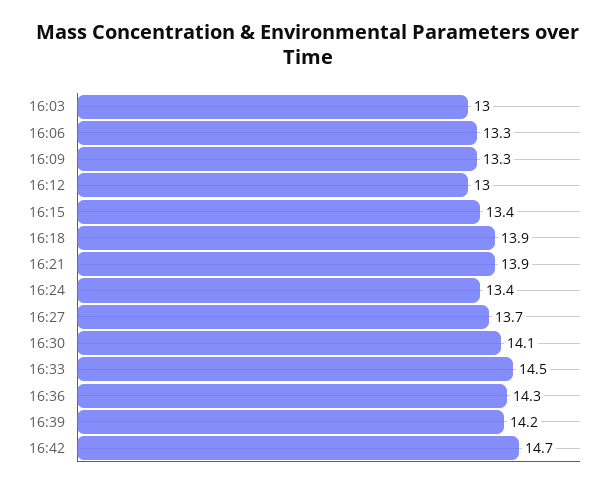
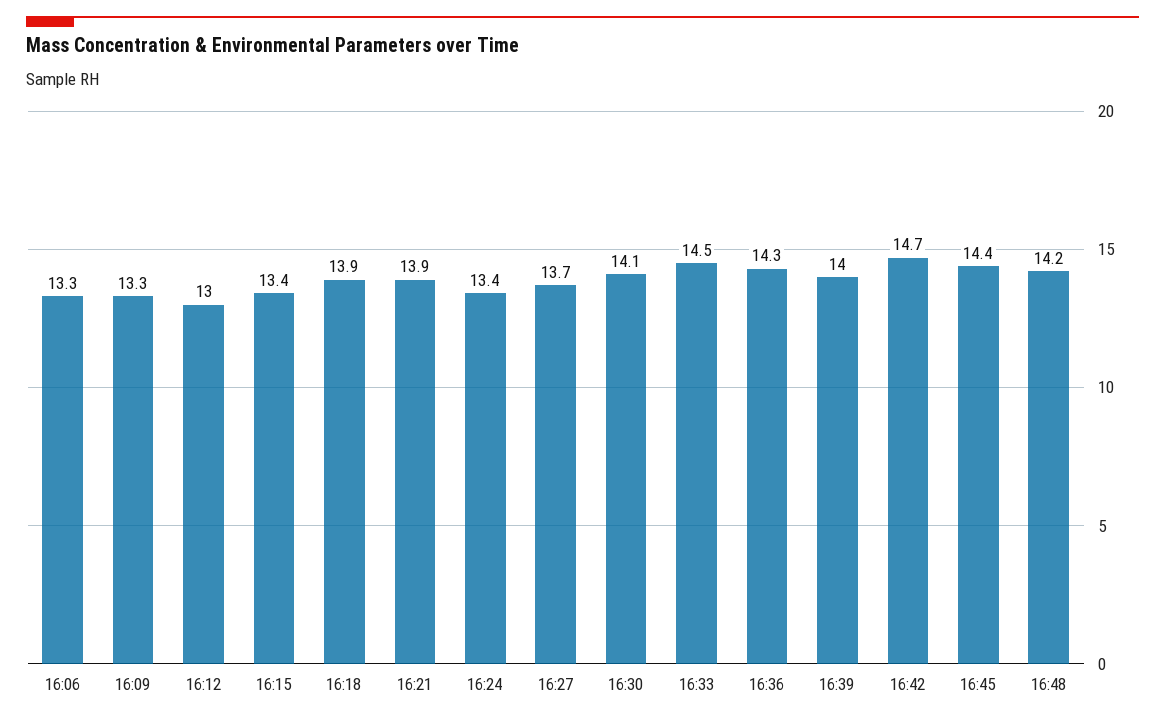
16:03: 13 -> none
16:39: 14.2 -> 14
16:45: none -> 14.4
16:48: none -> 14.2

